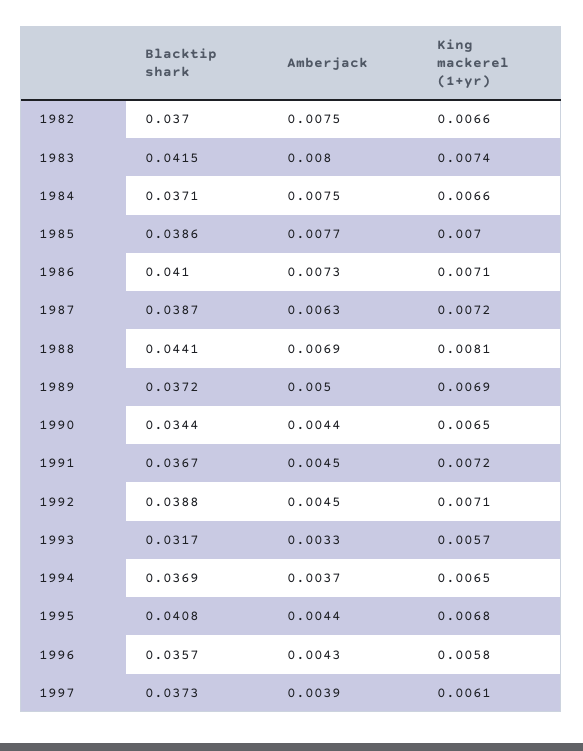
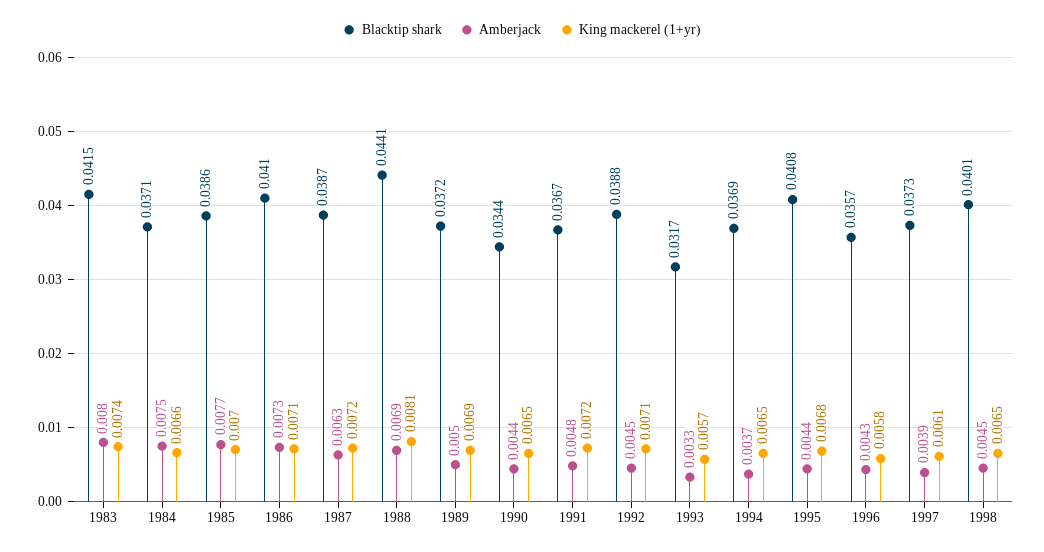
Blacktip shark, 1982: 0.037 -> none
Amberjack, 1982: 0.0075 -> none
King mackerel (1+yr), 1982: 0.0066 -> none
Amberjack, 1991: 0.0045 -> 0.0048
Blacktip shark, 1998: none -> 0.0401
Amberjack, 1998: none -> 0.0045
King mackerel (1+yr), 1998: none -> 0.0065

